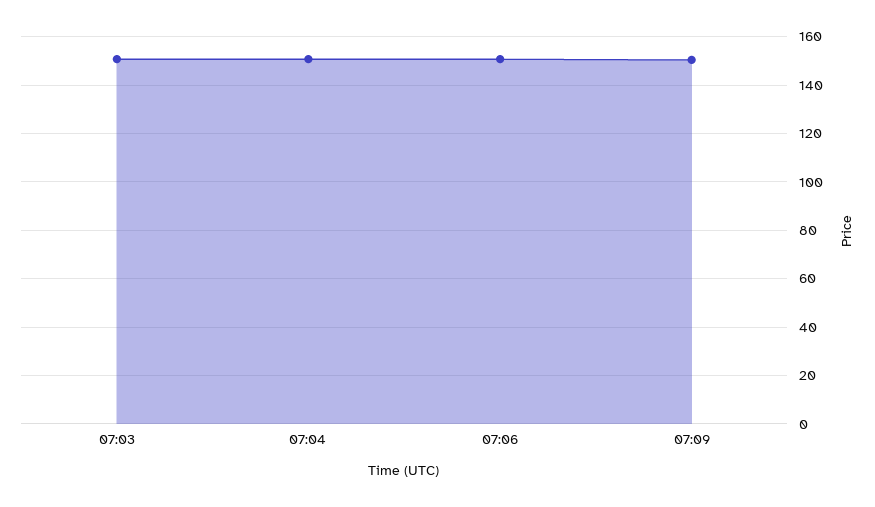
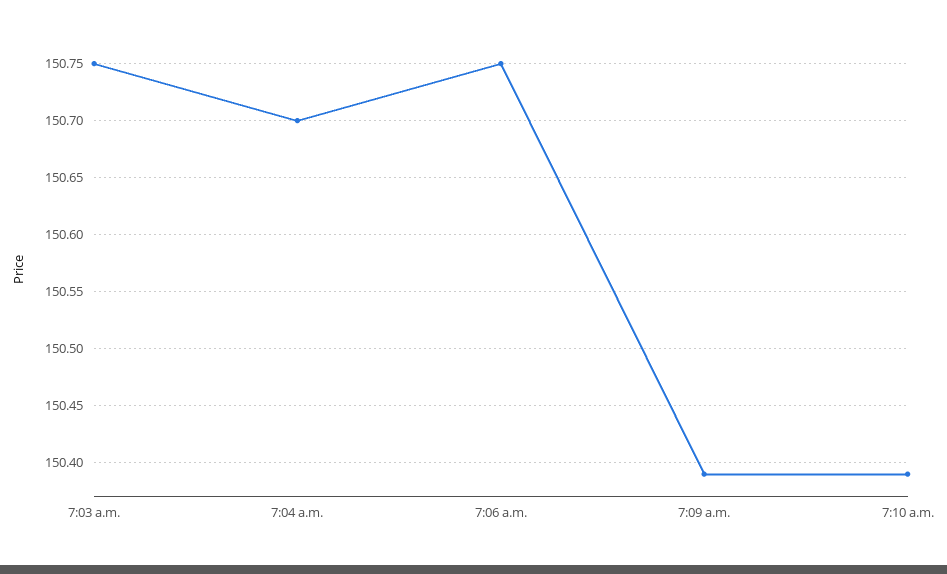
7:10 a.m.: none -> 150.39

